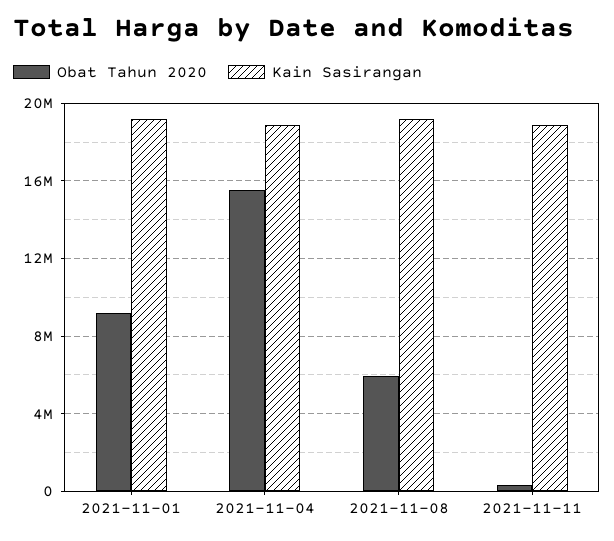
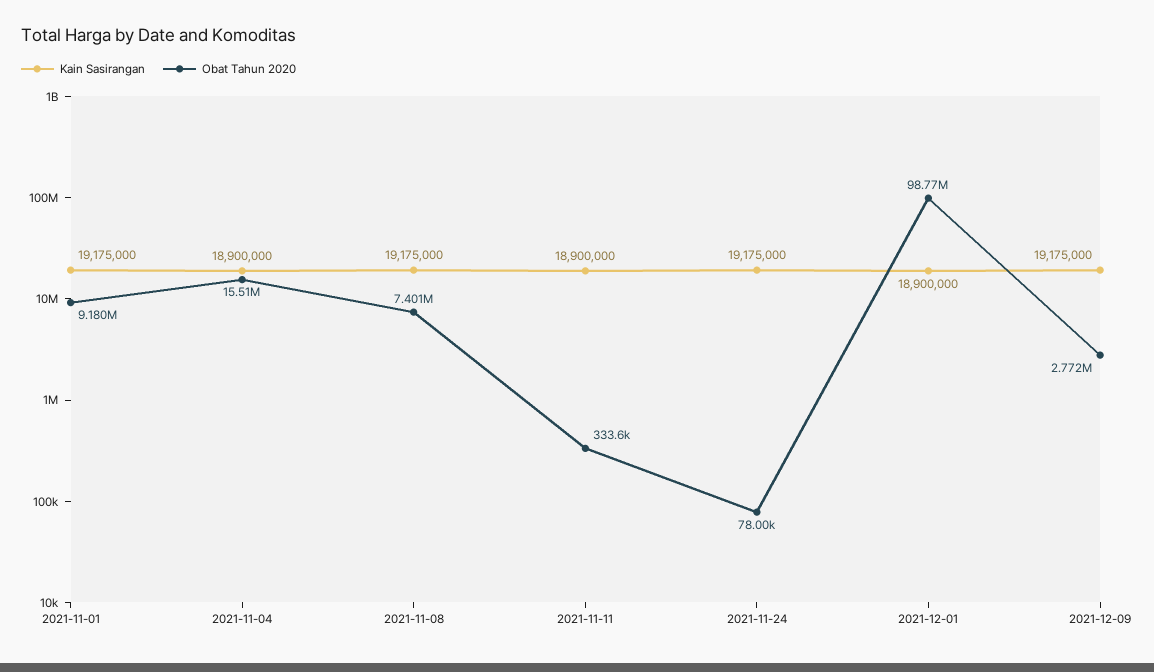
Obat Tahun 2020, 2021-11-08: 6000000 -> 7401000
Kain Sasirangan, 2021-11-24: none -> 19175000
Obat Tahun 2020, 2021-11-24: none -> 78000
Kain Sasirangan, 2021-12-01: none -> 18900000
Obat Tahun 2020, 2021-12-01: none -> 98770000
Kain Sasirangan, 2021-12-09: none -> 19175000
Obat Tahun 2020, 2021-12-09: none -> 2772000

